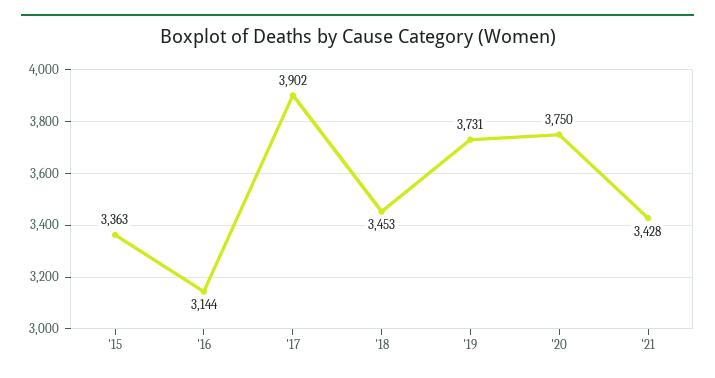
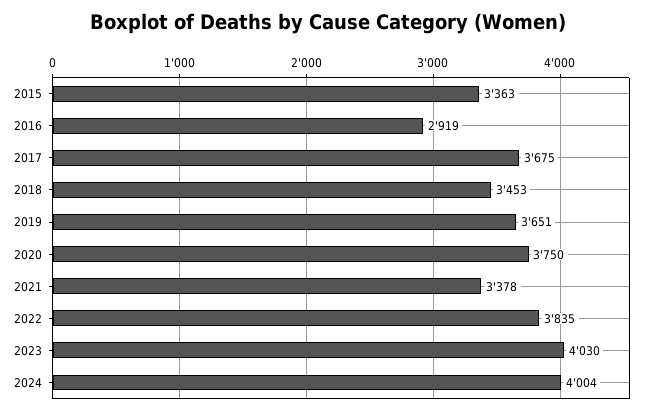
'16: 3144 -> 2919
'17: 3902 -> 3675
'19: 3731 -> 3651
'21: 3428 -> 3378
2022: none -> 3835
2023: none -> 4030
2024: none -> 4004

